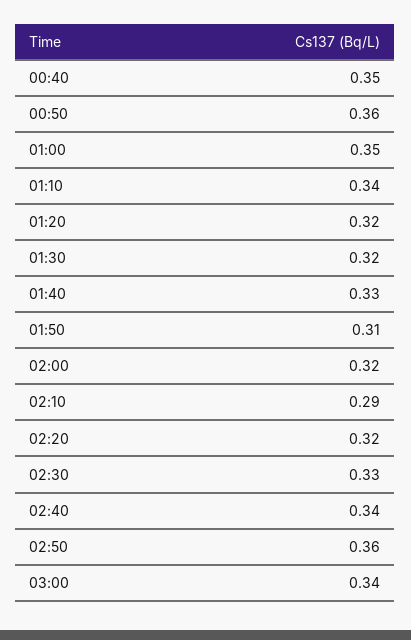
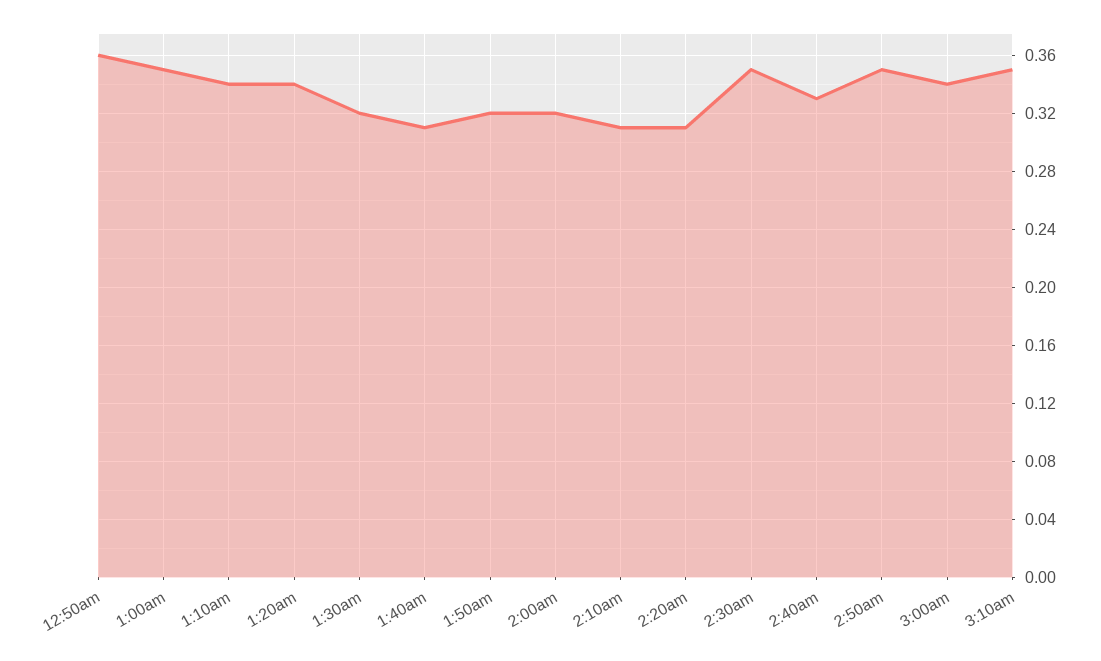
00:40: 0.35 -> none
01:20: 0.32 -> 0.34
01:40: 0.33 -> 0.31
01:50: 0.31 -> 0.32
02:10: 0.29 -> 0.31
02:20: 0.32 -> 0.31
02:30: 0.33 -> 0.35
02:40: 0.34 -> 0.33
02:50: 0.36 -> 0.35
3:10am: none -> 0.35

